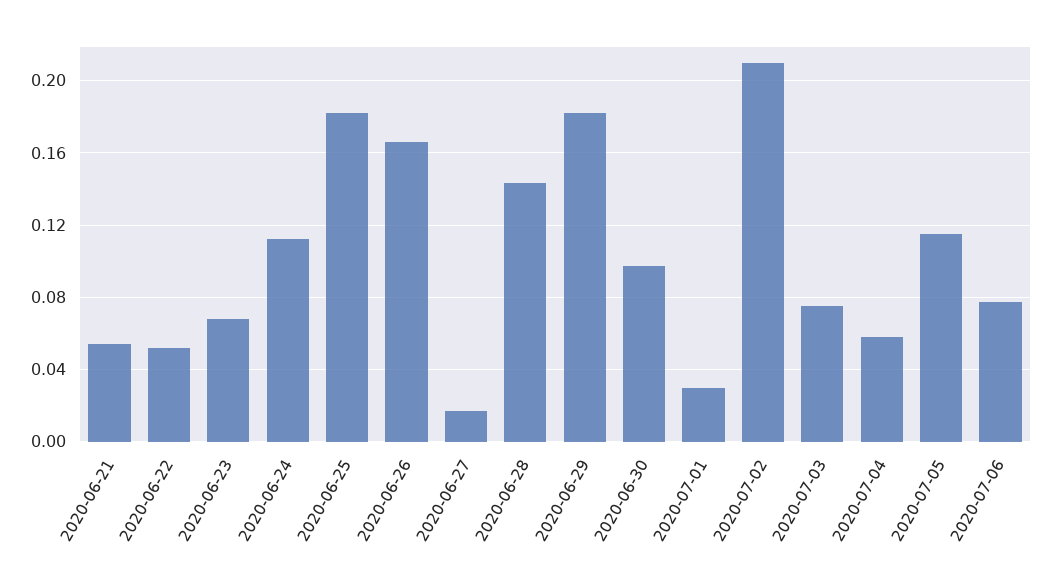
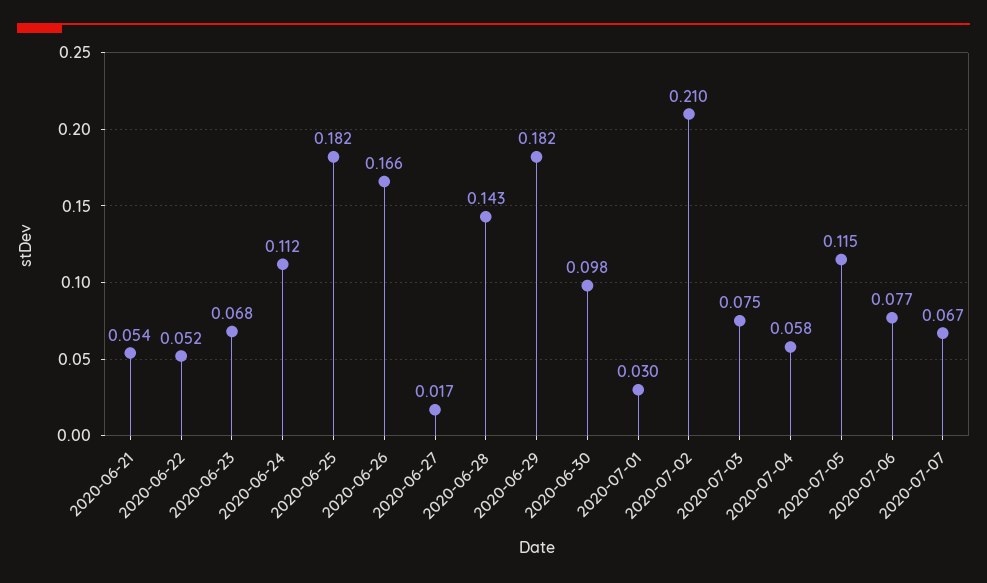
2020-07-07: none -> 0.067

